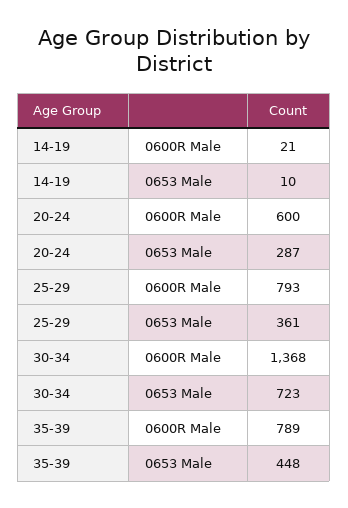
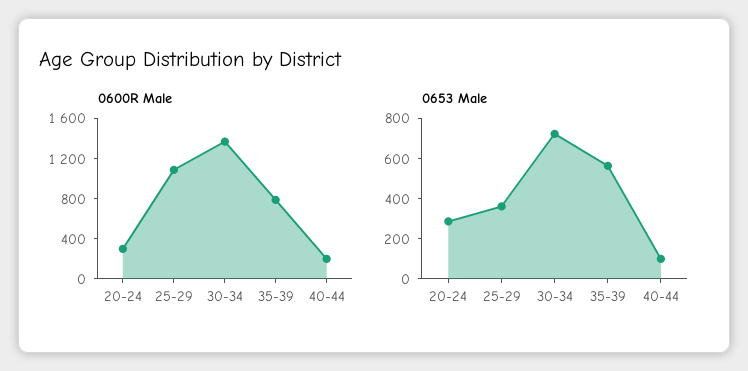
0600R Male, 14-19: 21 -> none
0653 Male, 14-19: 10 -> none
0600R Male, 20-24: 600 -> 300
0600R Male, 25-29: 793 -> 1100
0653 Male, 35-39: 448 -> 550
0600R Male, 40-44: none -> 200
0653 Male, 40-44: none -> 100

